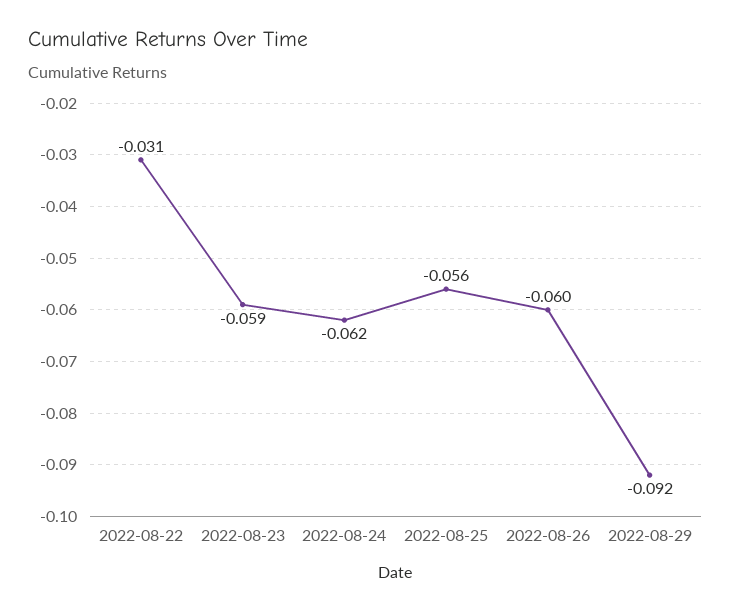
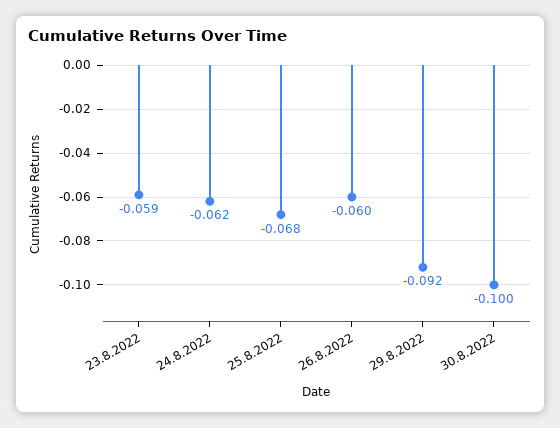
2022-08-22: -0.031 -> none
2022-08-25: -0.056 -> -0.068
30.8.2022: none -> -0.1

